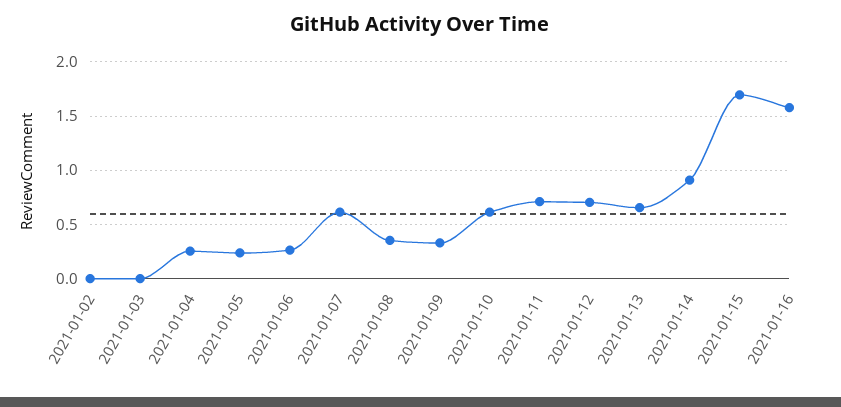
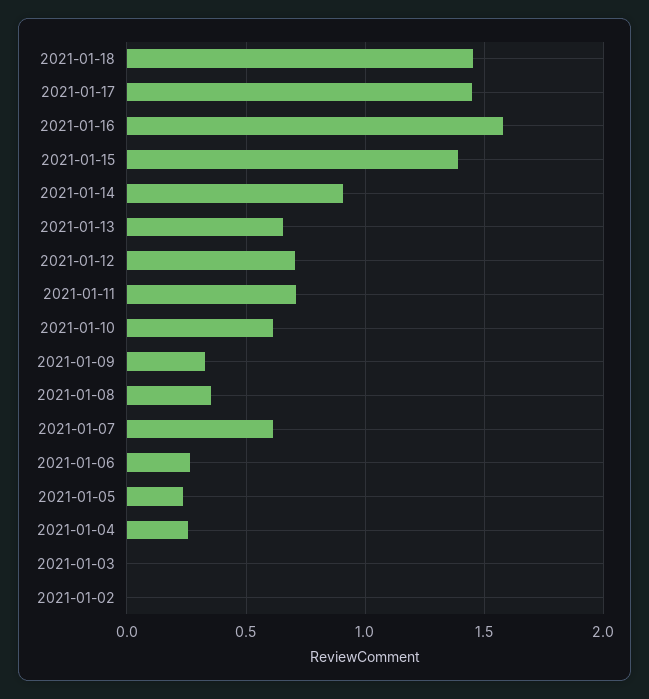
2021-01-15: 1.7 -> 1.4
2021-01-18: none -> 1.45
2021-01-17: none -> 1.45

